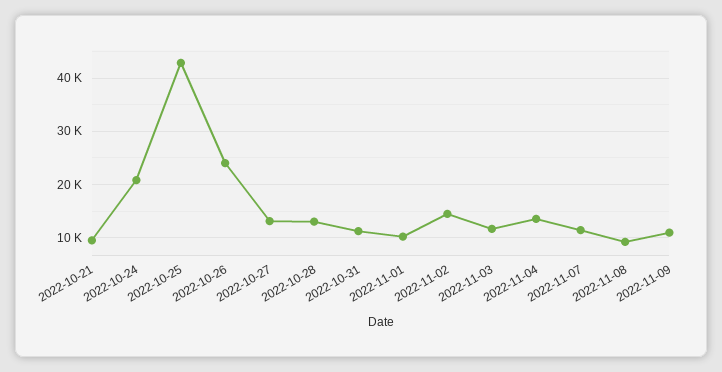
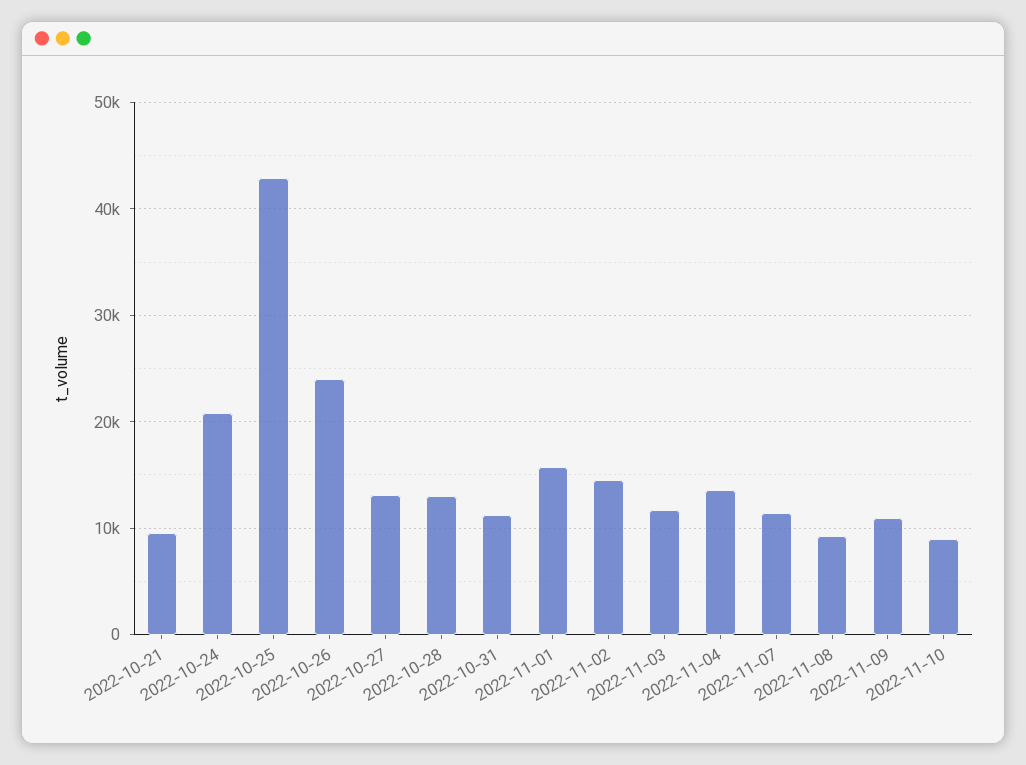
2022-11-01: 10000 -> 16000
2022-11-10: none -> 9000

